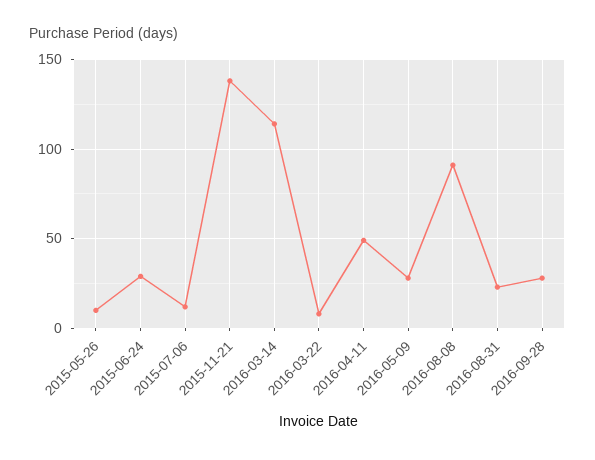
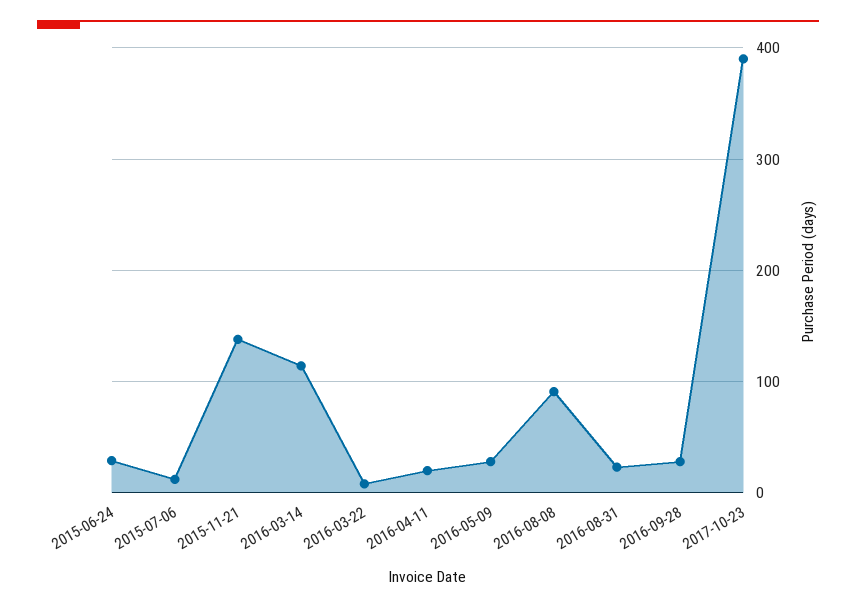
2015-05-26: 10 -> none
2016-04-11: 50 -> 20
2017-10-23: none -> 390

